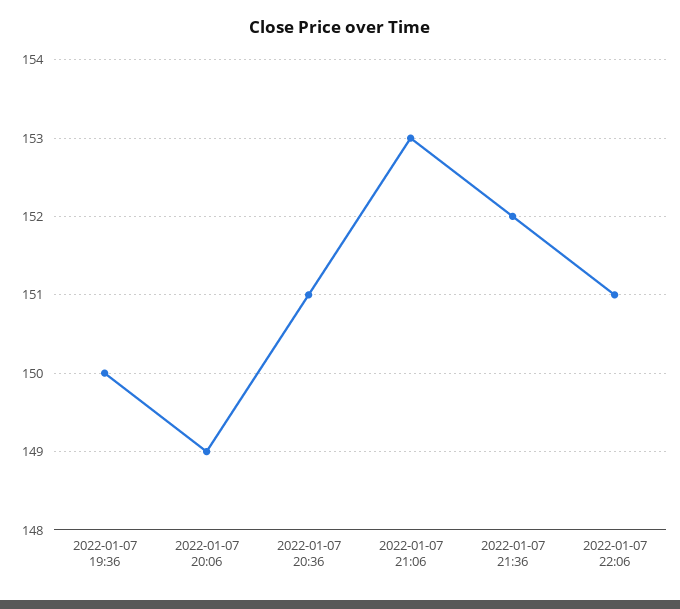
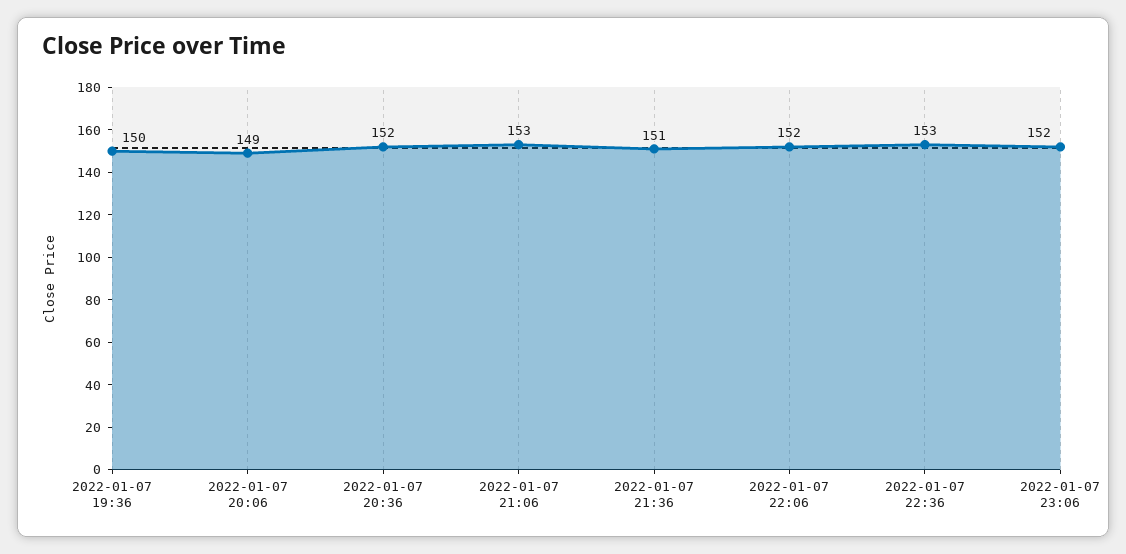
2022-01-07 20:36: 151 -> 152
2022-01-07 21:36: 152 -> 151
2022-01-07 22:06: 151 -> 152
2022-01-07 22:36: none -> 153
2022-01-07 23:06: none -> 152

